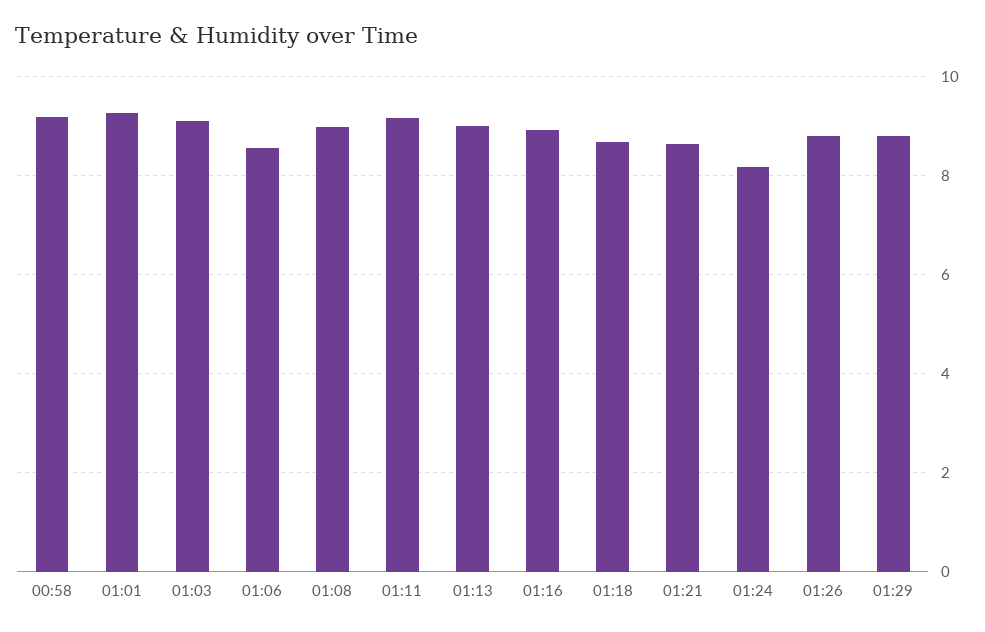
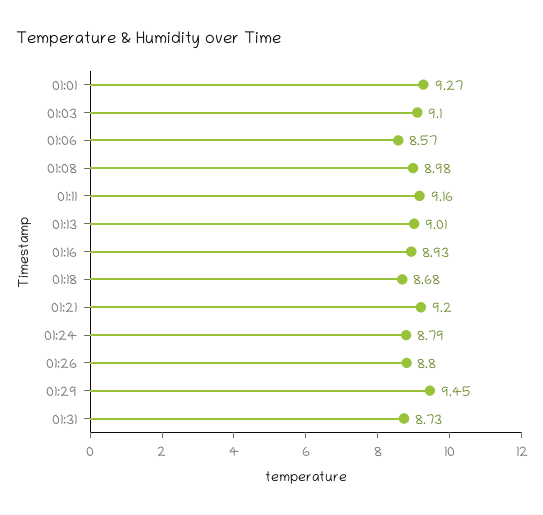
00:58: 9.2 -> none
01:21: 8.6 -> 9.2
01:24: 8.2 -> 8.79
01:29: 8.8 -> 9.45
01:31: none -> 8.73

